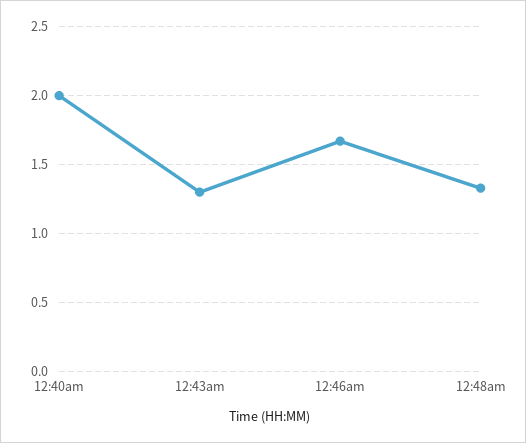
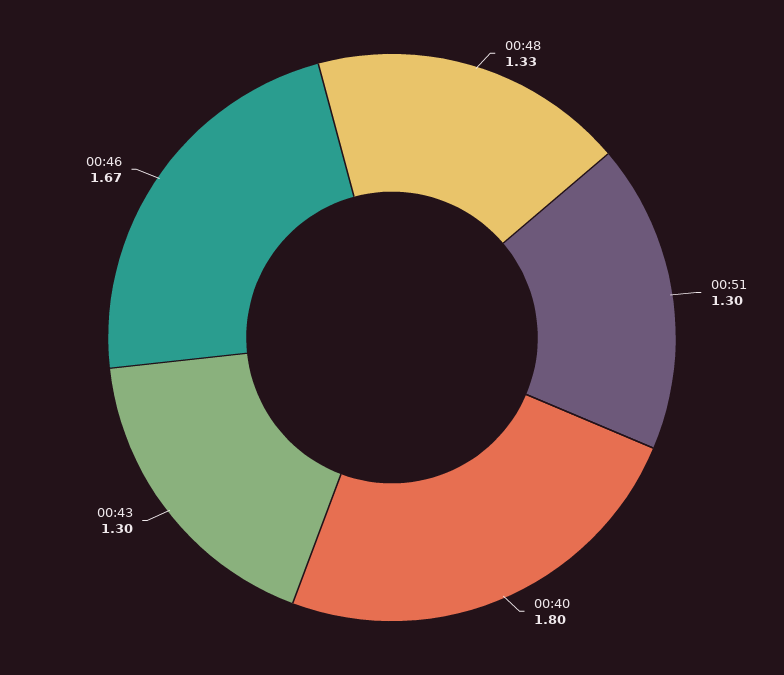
12:40am: 2 -> 1.8
00:51: none -> 1.3

